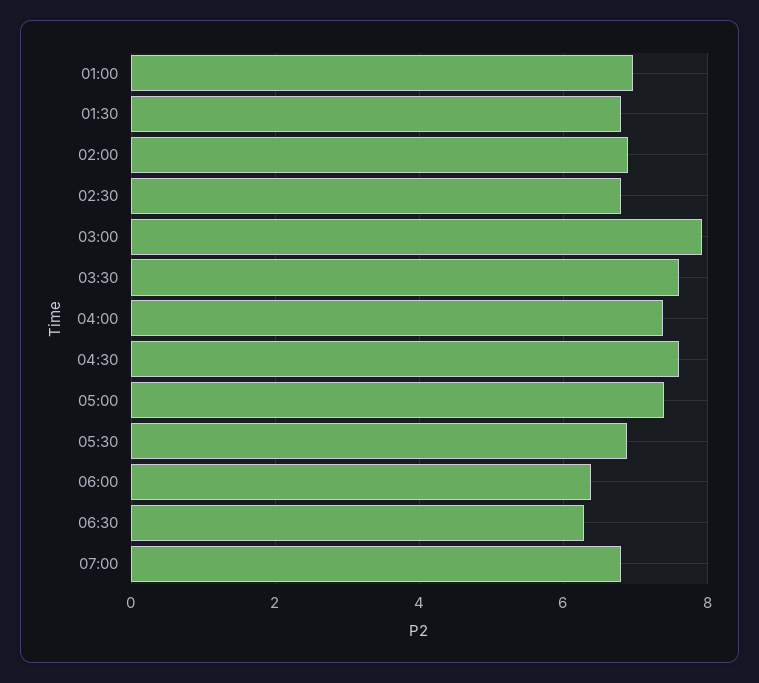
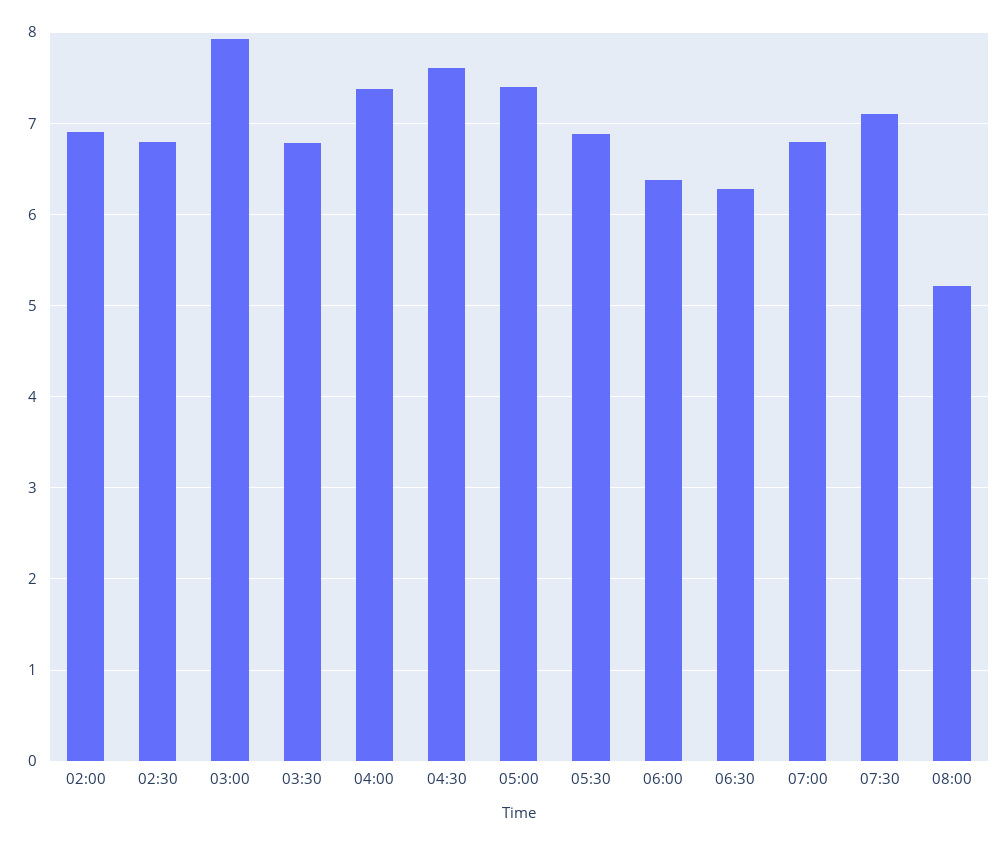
01:00: 7 -> none
01:30: 6.8 -> none
03:30: 7.6 -> 6.8
07:30: none -> 7.1
08:00: none -> 5.2

